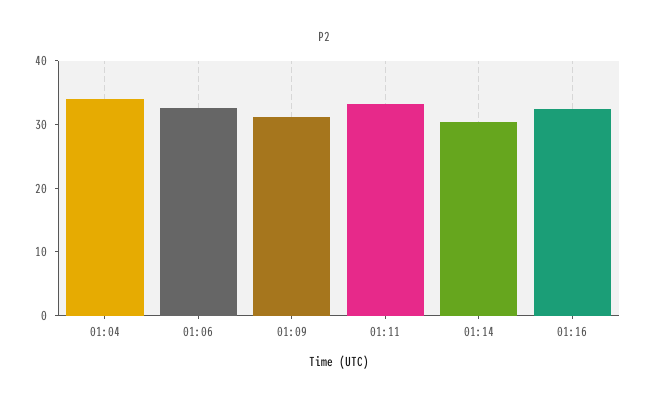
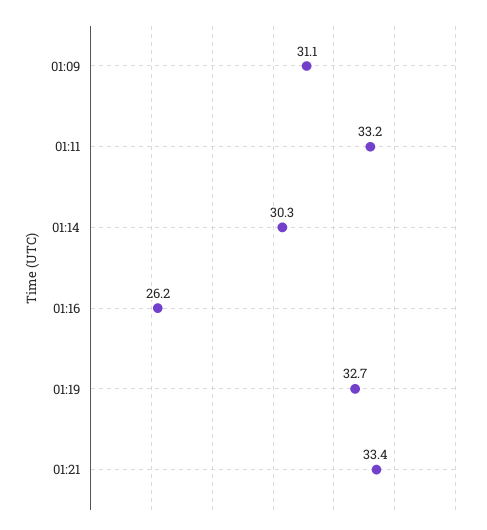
01:04: 34 -> none
01:06: 32 -> none
01:16: 32 -> 26.2
01:19: none -> 32.7
01:21: none -> 33.4

